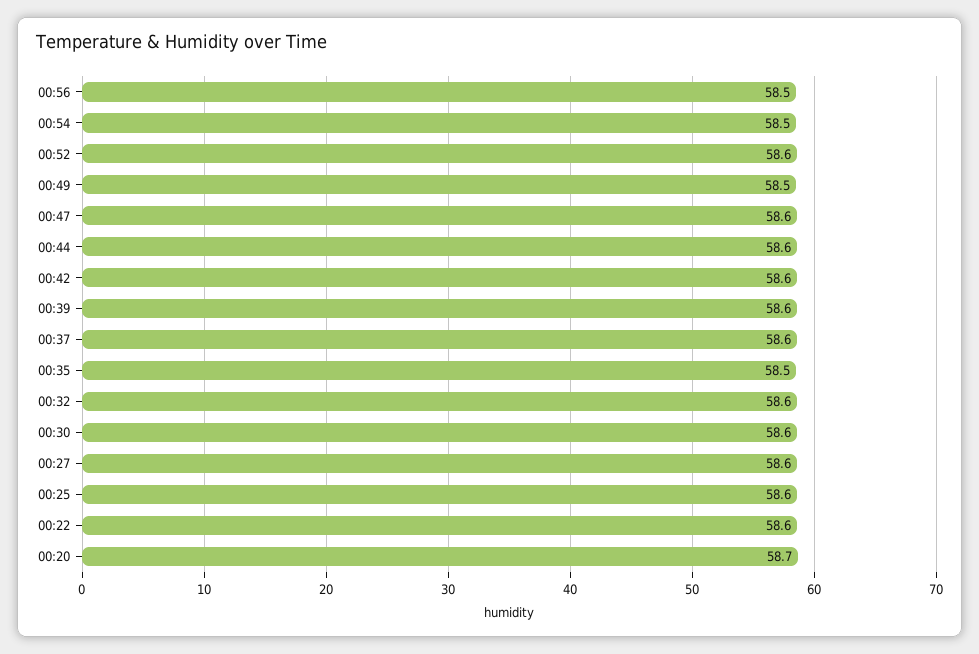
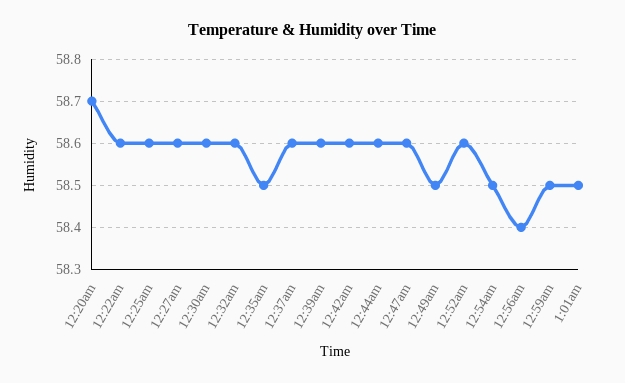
00:56: 58.5 -> 58.4
12:59am: none -> 58.5
1:01am: none -> 58.5

